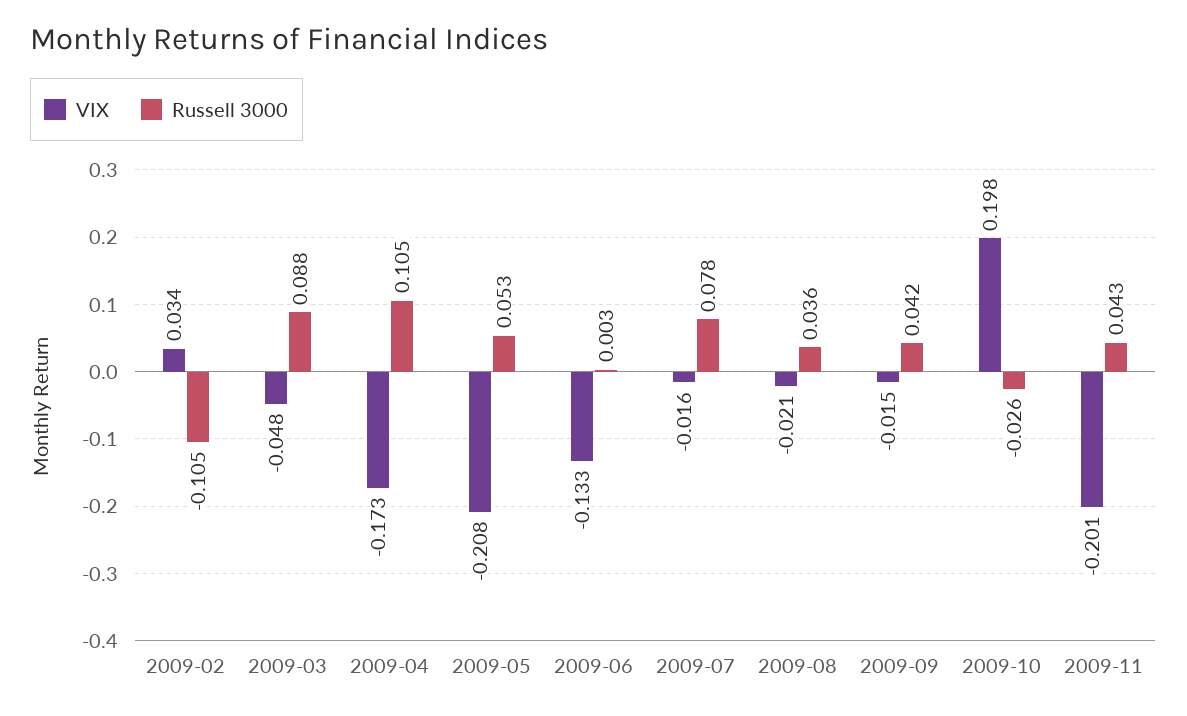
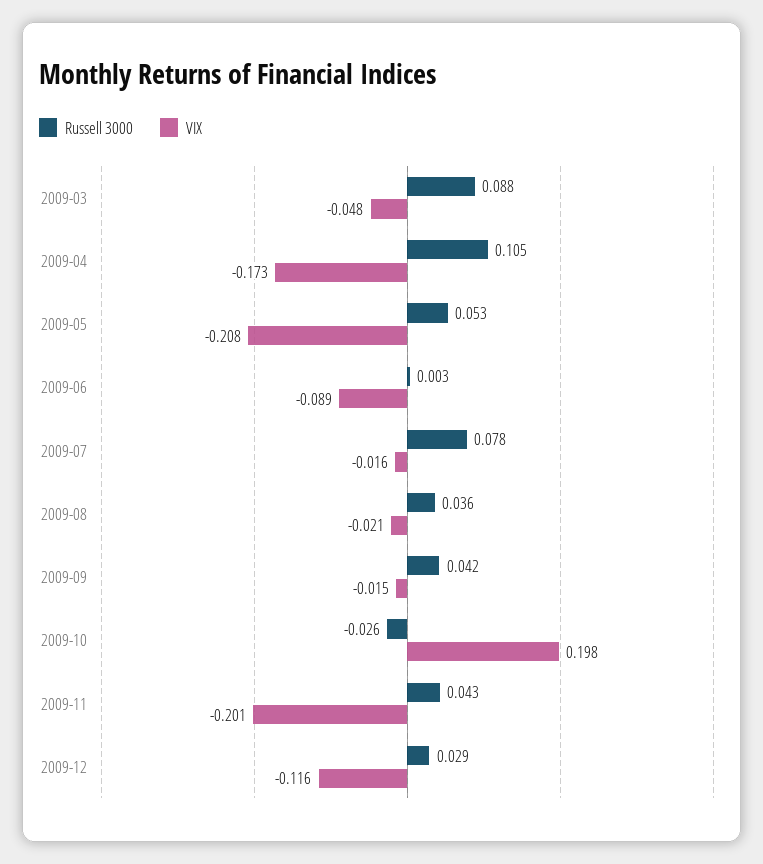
VIX, 2009-02: 0.034 -> none
Russell 3000, 2009-02: -0.105 -> none
VIX, 2009-06: -0.133 -> -0.089
Russell 3000, 2009-12: none -> 0.029
VIX, 2009-12: none -> -0.116

